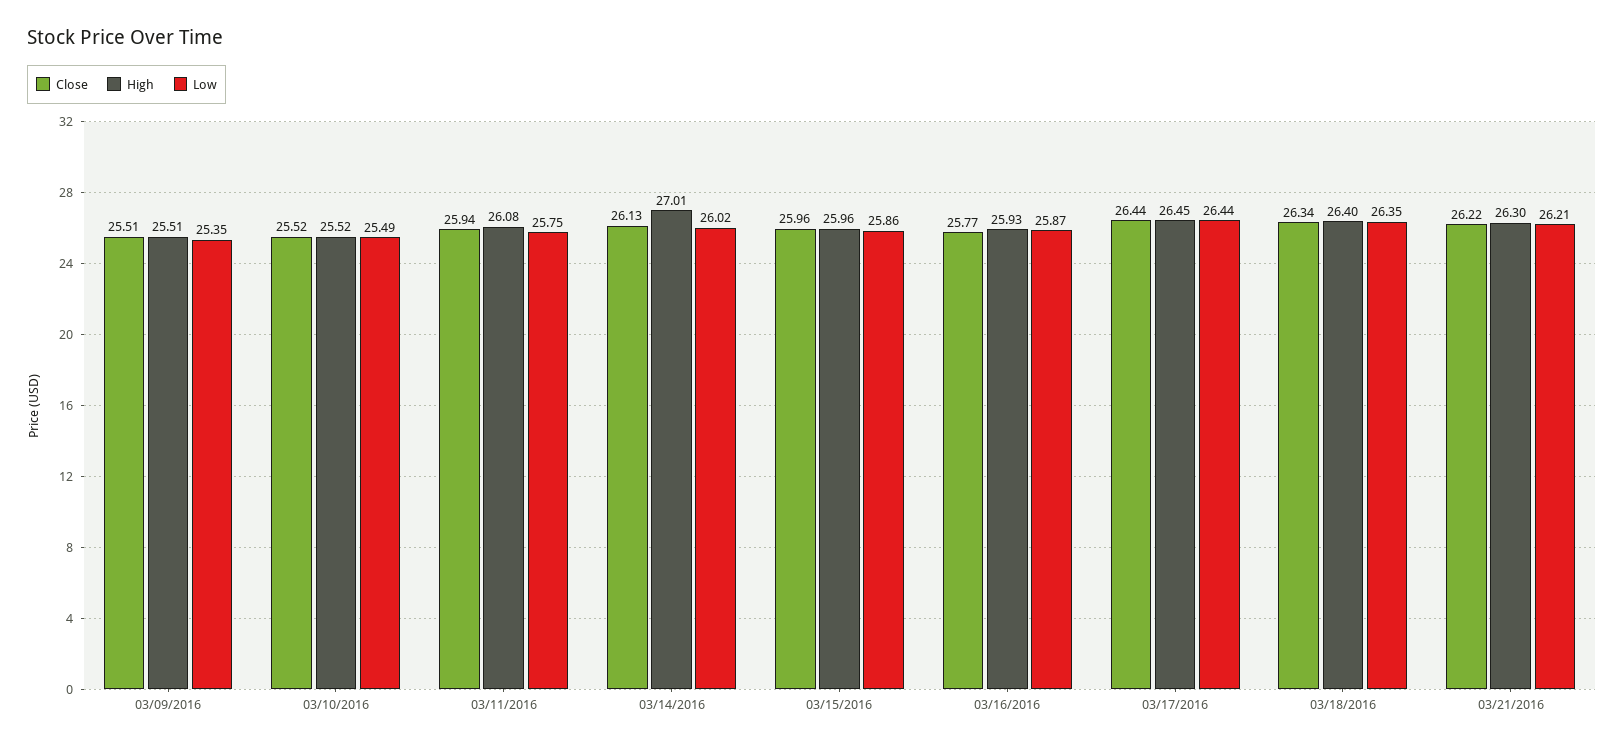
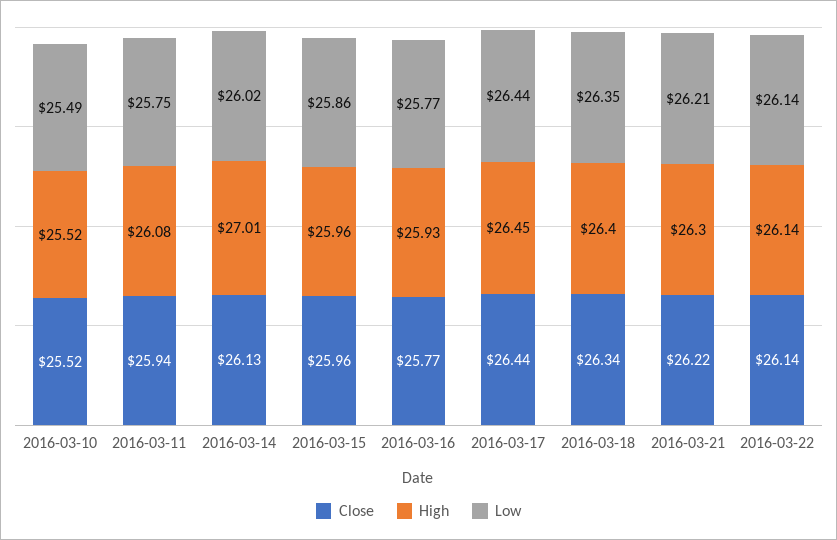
Close, 03/09/2016: 25.51 -> none
High, 03/09/2016: 25.51 -> none
Low, 03/09/2016: 25.35 -> none
Low, 03/16/2016: 25.87 -> 25.77
Close, 2016-03-22: none -> 26.14
High, 2016-03-22: none -> 26.14
Low, 2016-03-22: none -> 26.14

